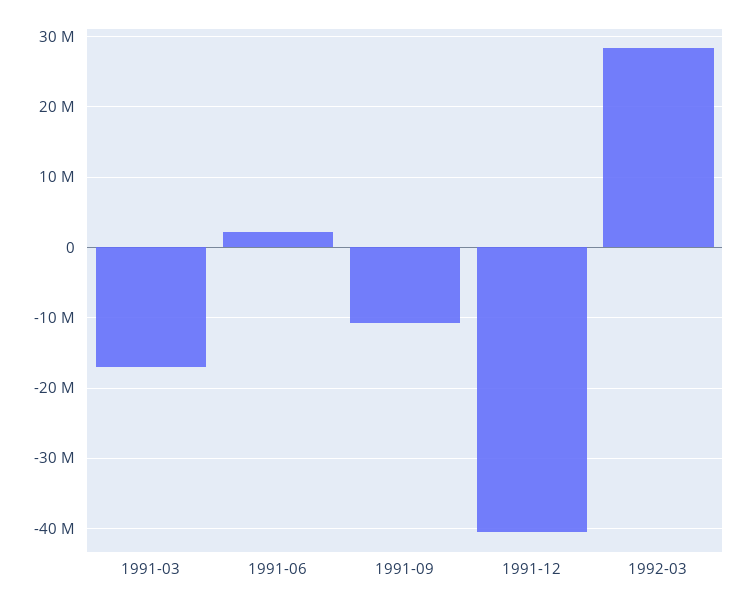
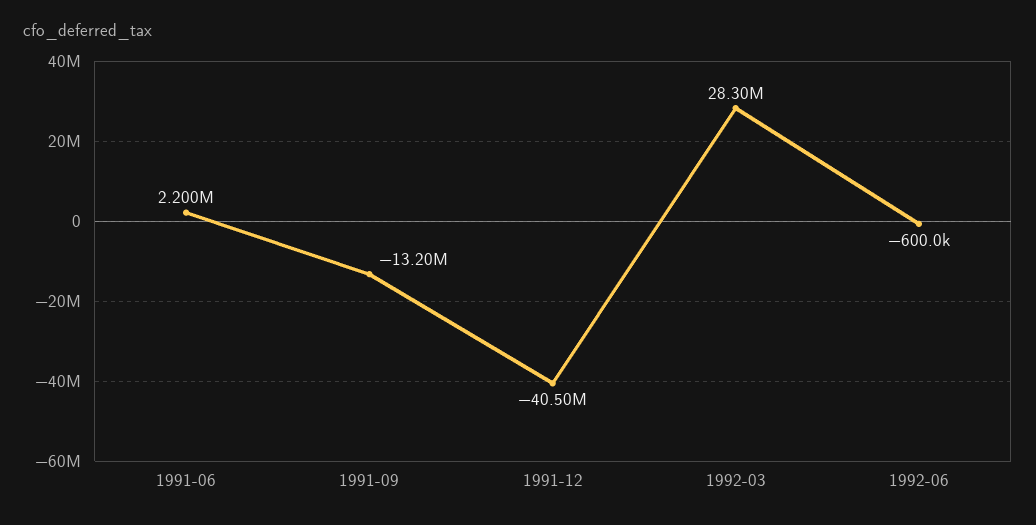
1991-03: -17000000 -> none
1991-09: -11000000 -> -13200000
1992-06: none -> -600000

